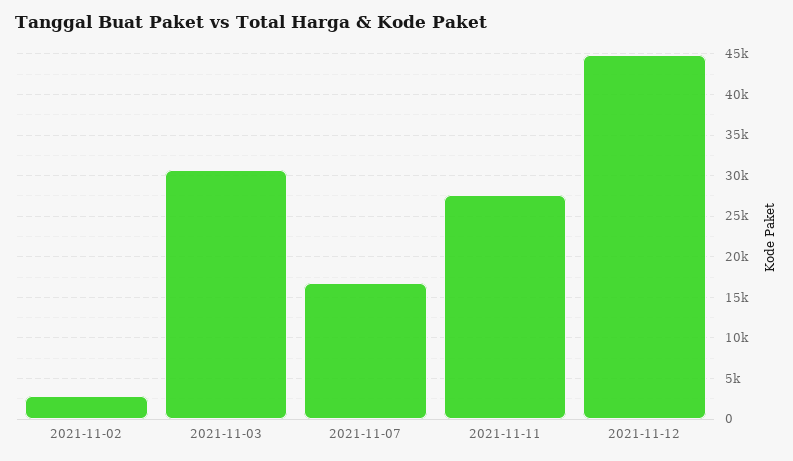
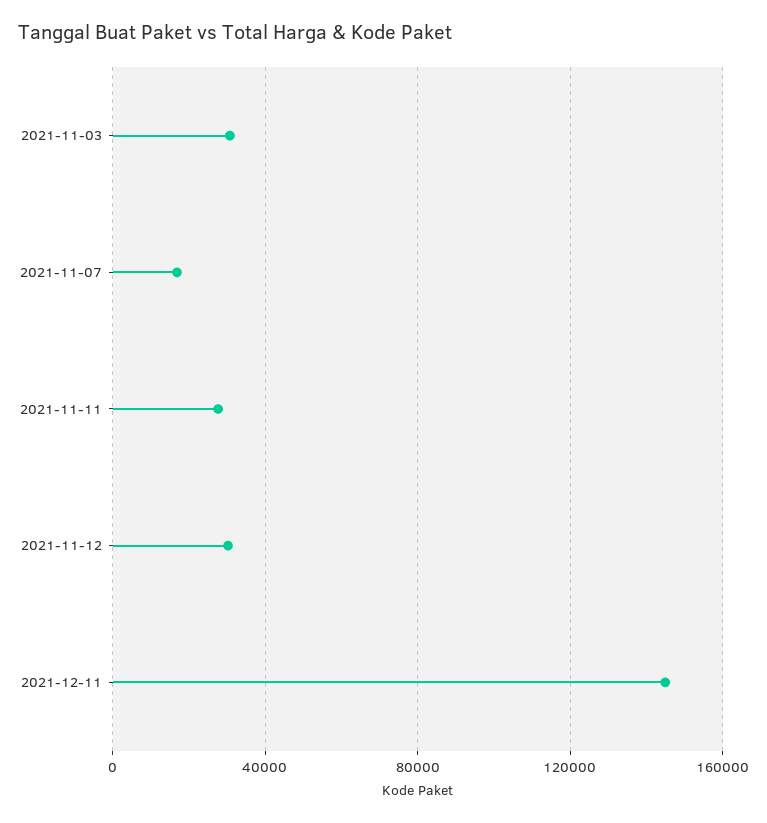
2021-11-02: 3000 -> none
2021-11-12: 45000 -> 30000
2021-12-11: none -> 145000

